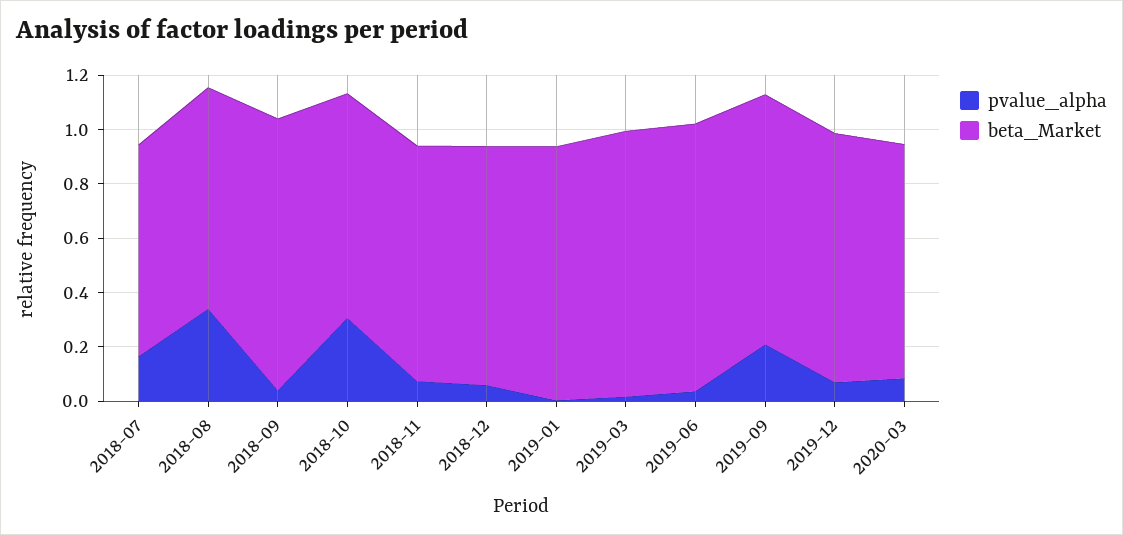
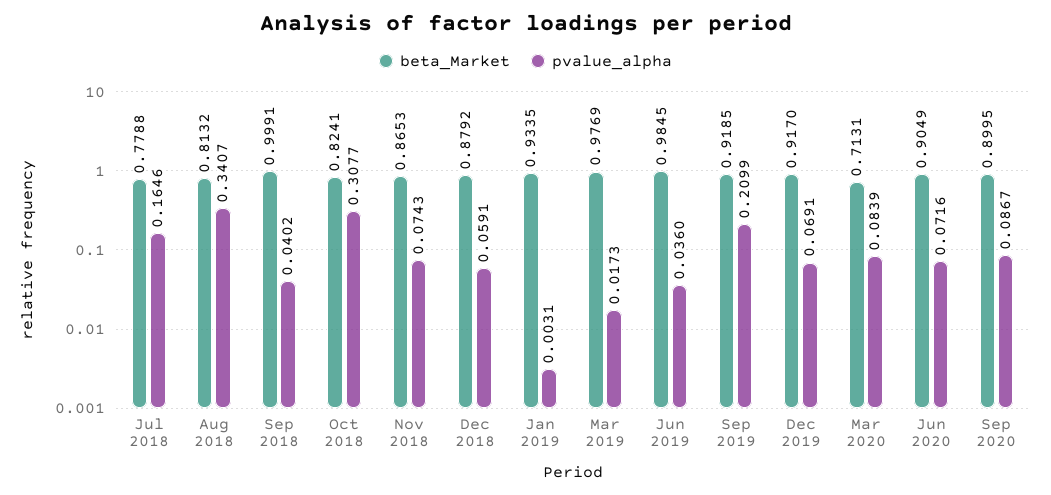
beta_Market, 2020-03: 0.85 -> 0.7131
beta_Market, Jun 2020: none -> 0.9049
pvalue_alpha, Jun 2020: none -> 0.0716
beta_Market, Sep 2020: none -> 0.8995
pvalue_alpha, Sep 2020: none -> 0.0867

